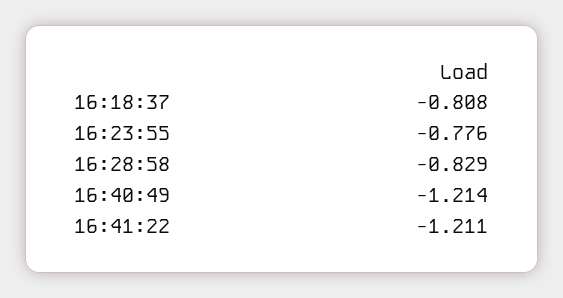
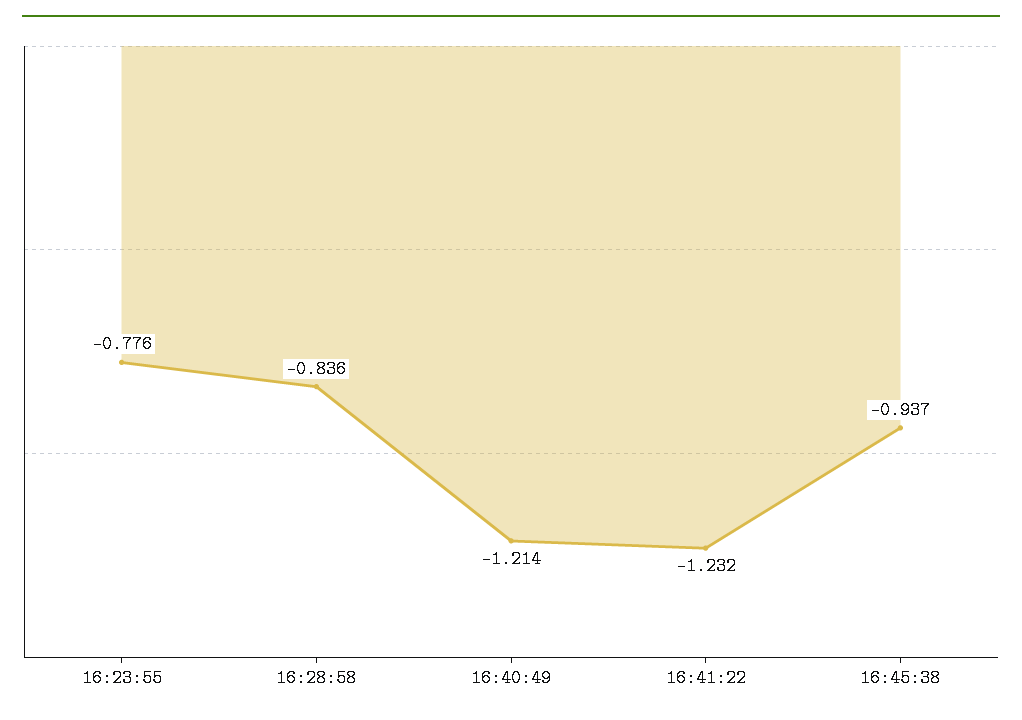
16:18:37: -0.808 -> none
16:28:58: -0.829 -> -0.836
16:41:22: -1.211 -> -1.232
16:45:38: none -> -0.937

